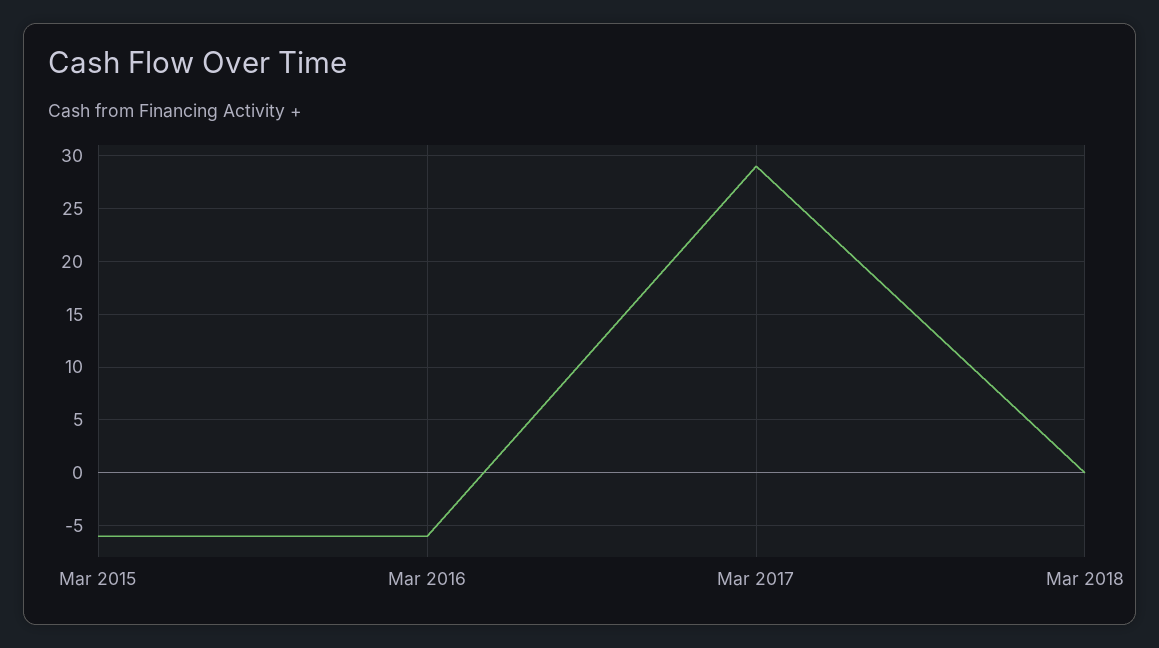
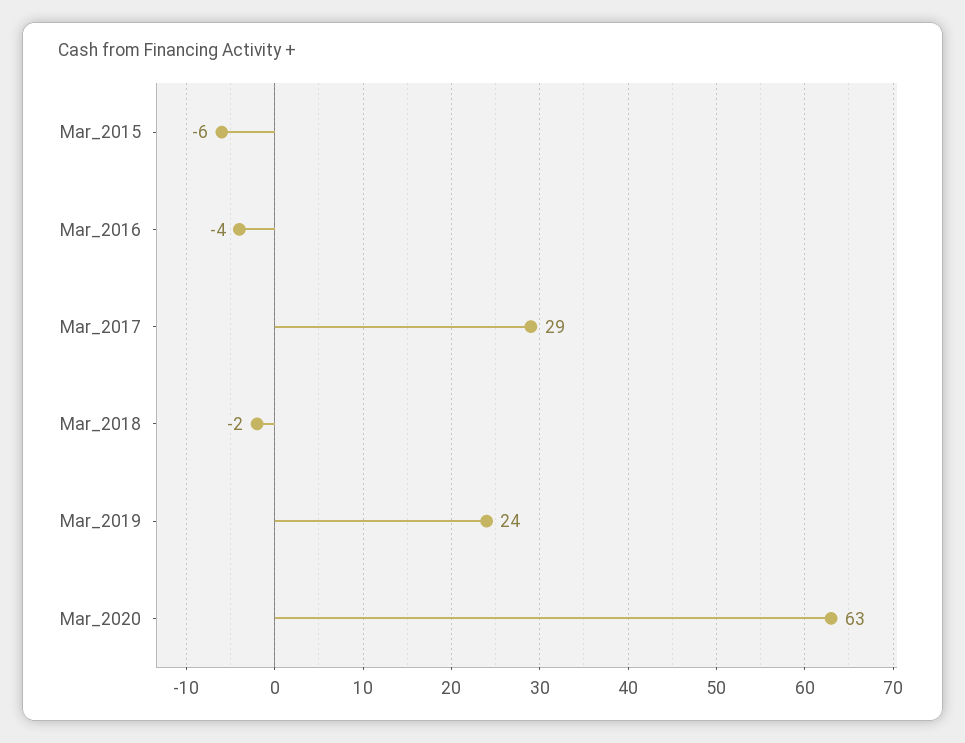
Mar 2016: -6 -> -4
Mar 2018: 0 -> -2
Mar_2019: none -> 24
Mar_2020: none -> 63

